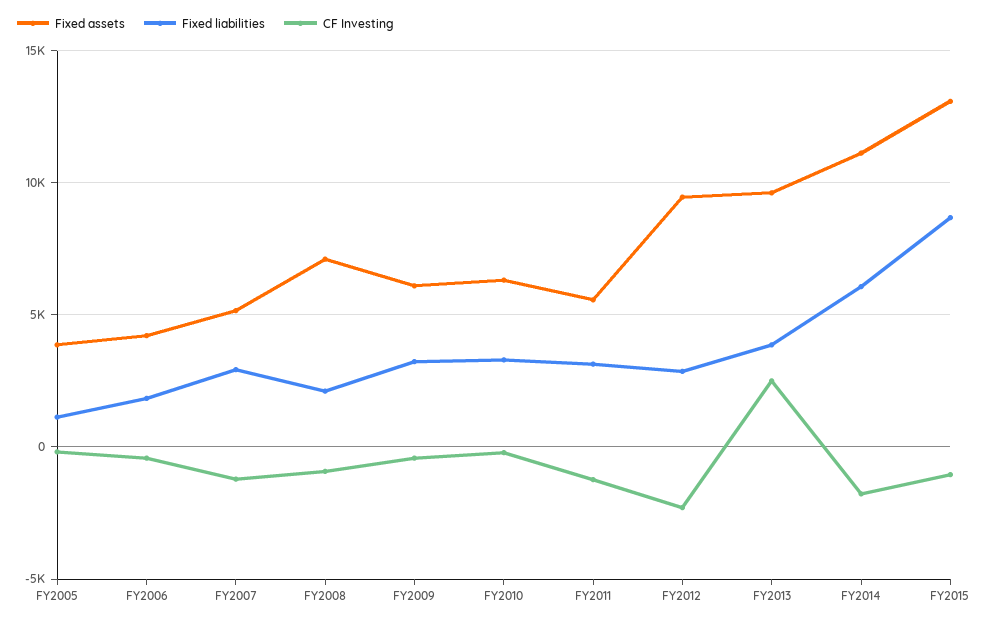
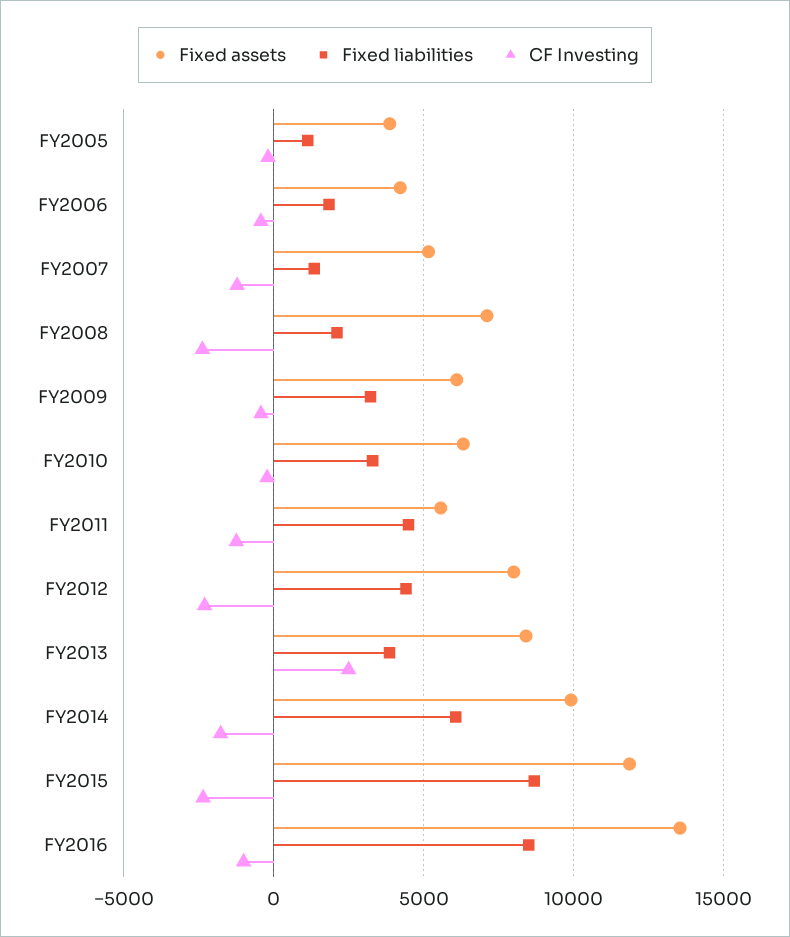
Fixed liabilities, FY2007: 3000 -> 1500
CF Investing, FY2008: -1000 -> -2500
Fixed liabilities, FY2011: 3000 -> 4500
Fixed assets, FY2012: 9500 -> 8000
Fixed liabilities, FY2012: 3000 -> 4500
Fixed assets, FY2013: 9500 -> 8500
Fixed assets, FY2014: 11000 -> 10000
Fixed assets, FY2015: 13000 -> 12000
CF Investing, FY2015: -1000 -> -2500
Fixed assets, FY2016: none -> 13500
Fixed liabilities, FY2016: none -> 8500
CF Investing, FY2016: none -> -1000

